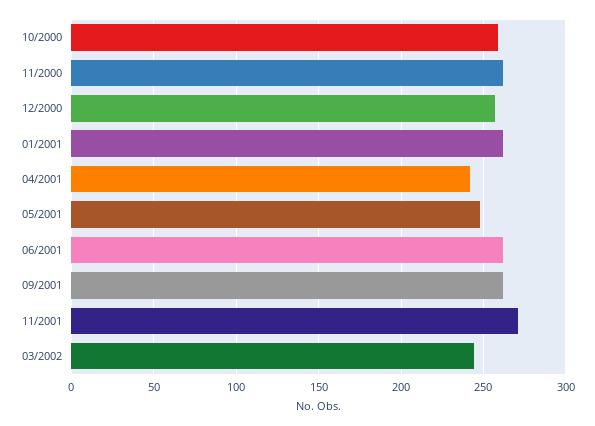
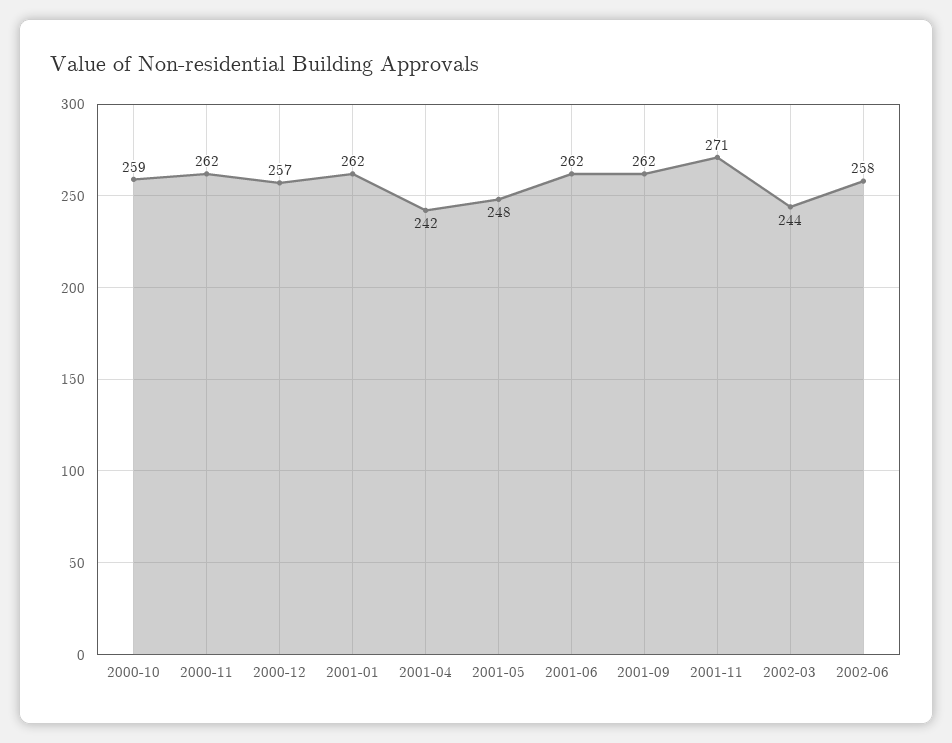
2002-06: none -> 258

